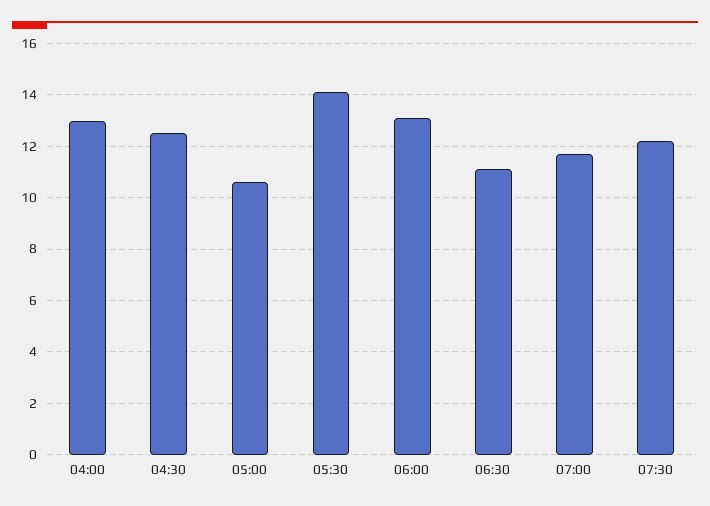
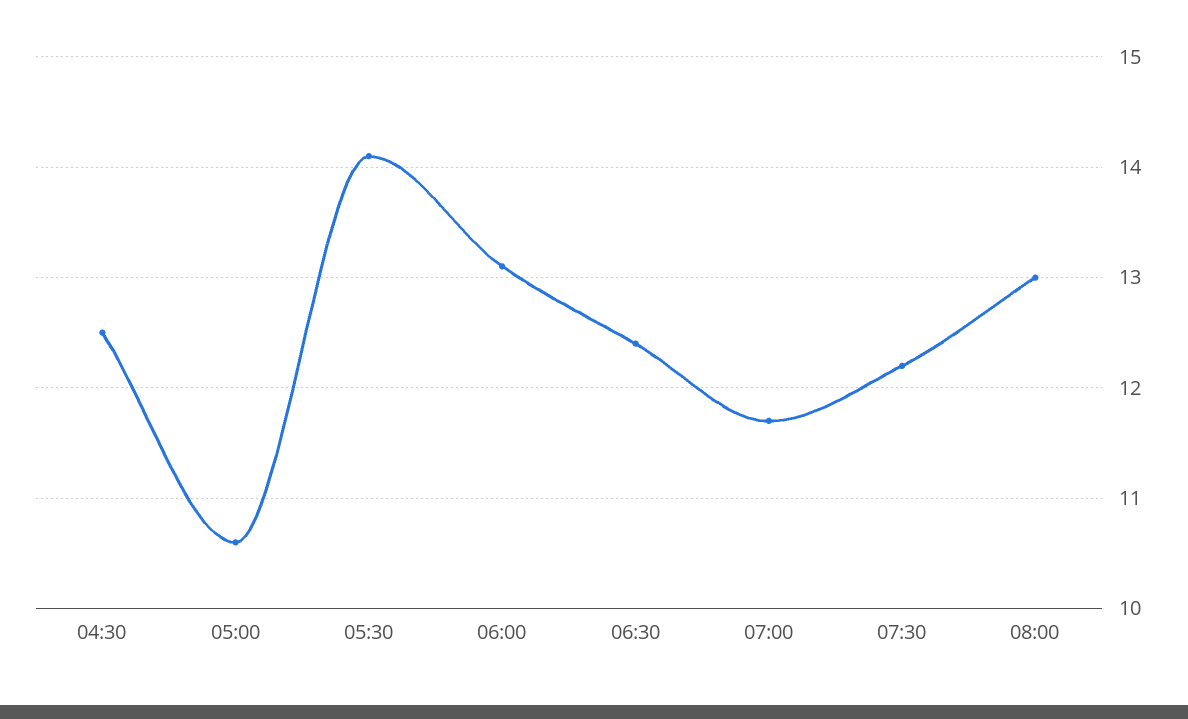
04:00: 13 -> none
06:30: 11 -> 12.4
08:00: none -> 13

